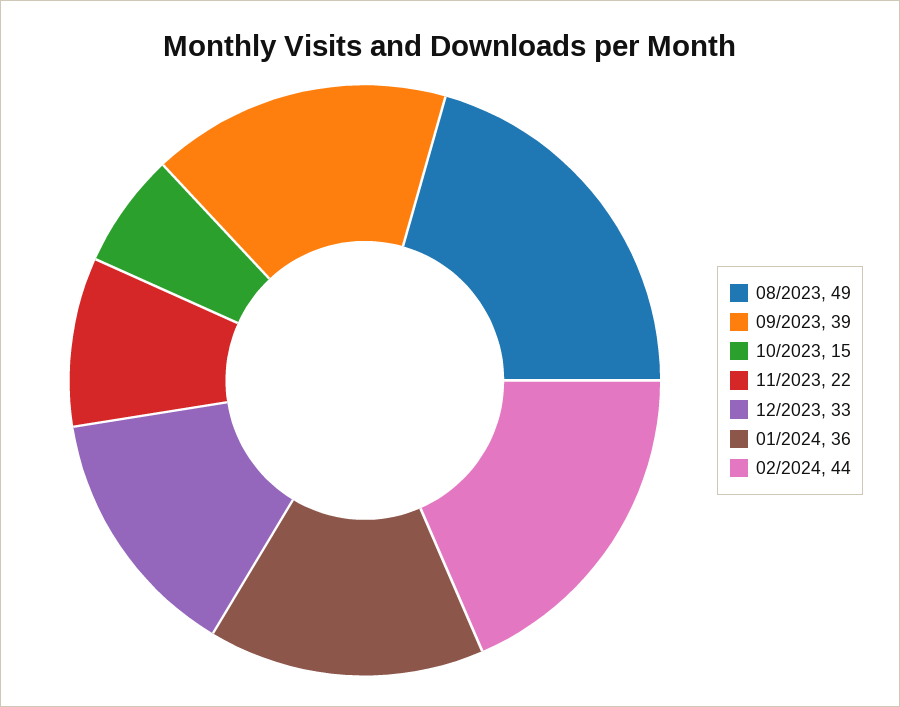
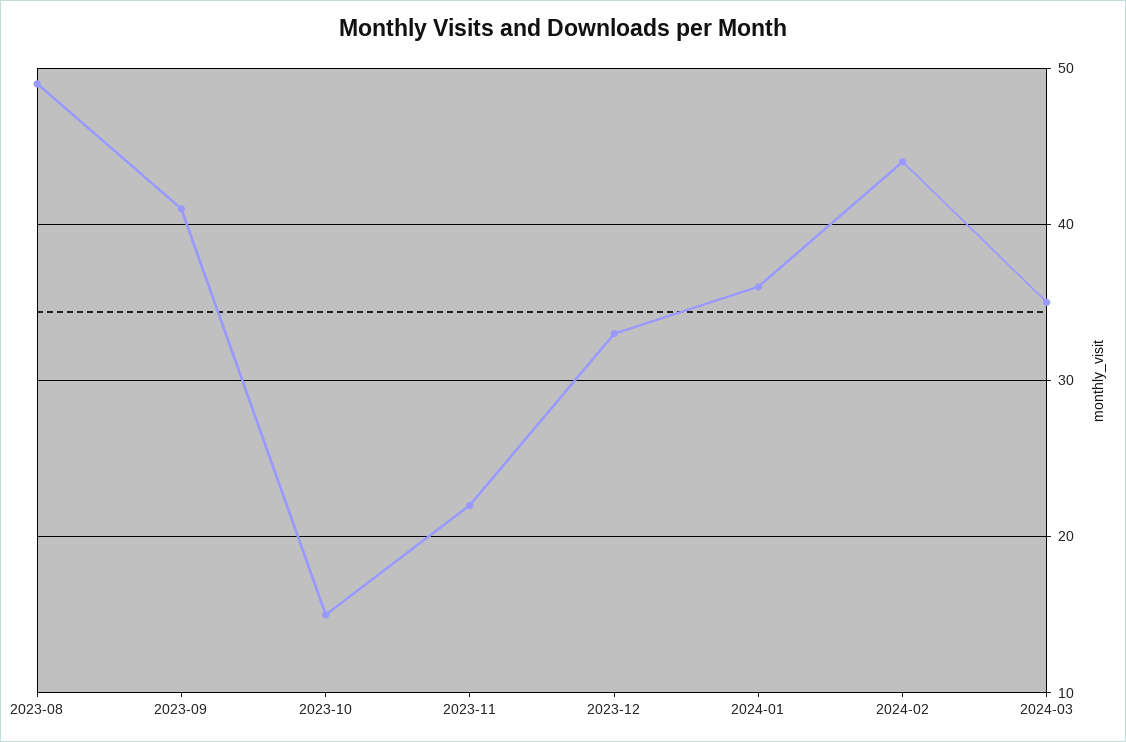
09/2023: 39 -> 41
2024-03: none -> 35

